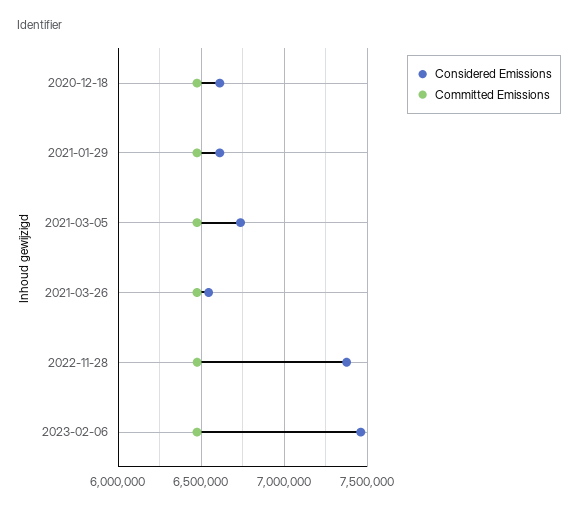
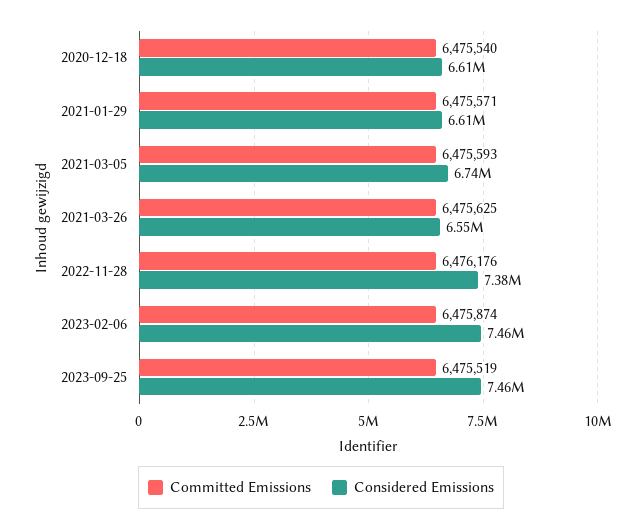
Committed Emissions, 2023-09-25: none -> 6475519
Considered Emissions, 2023-09-25: none -> 7460000

